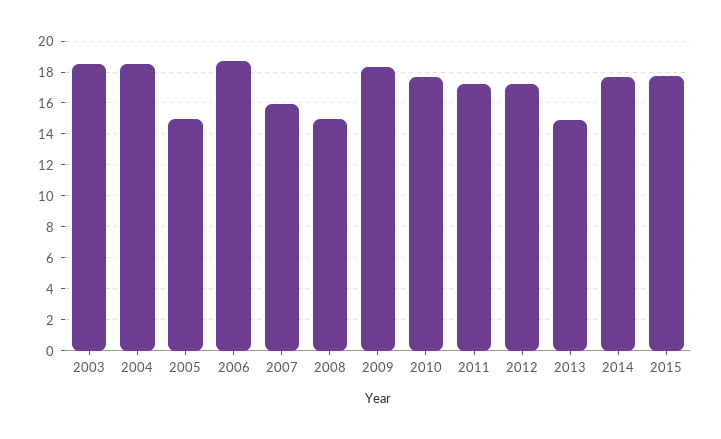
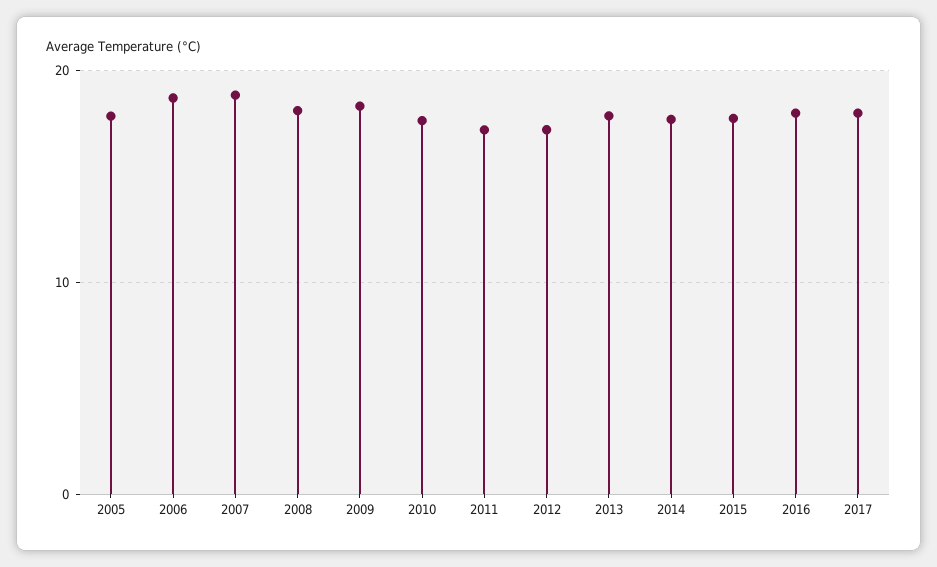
2003: 18.5 -> none
2004: 18.5 -> none
2005: 15 -> 18
2007: 16 -> 19
2008: 15 -> 18
2013: 15 -> 18
2016: none -> 18
2017: none -> 18

